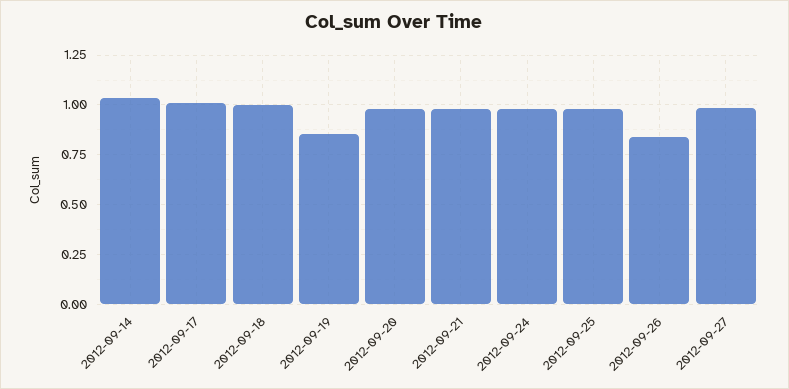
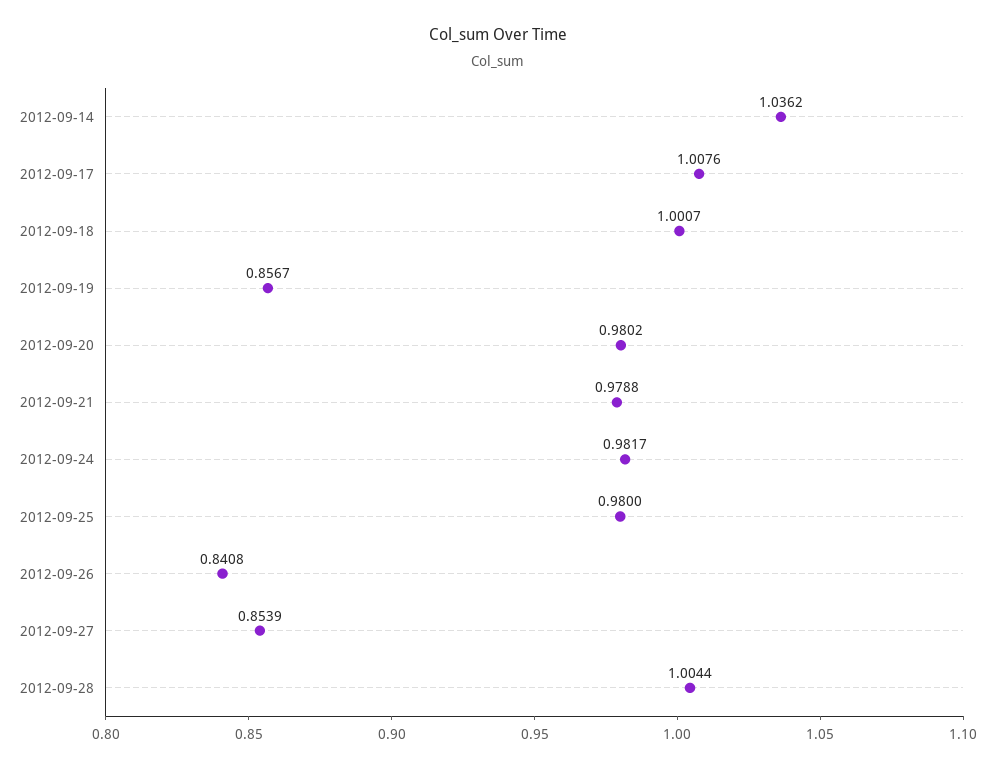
2012-09-27: 1 -> 0.8539
2012-09-28: none -> 1.0044

